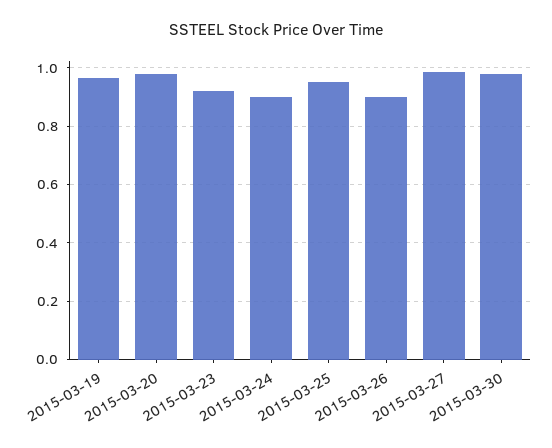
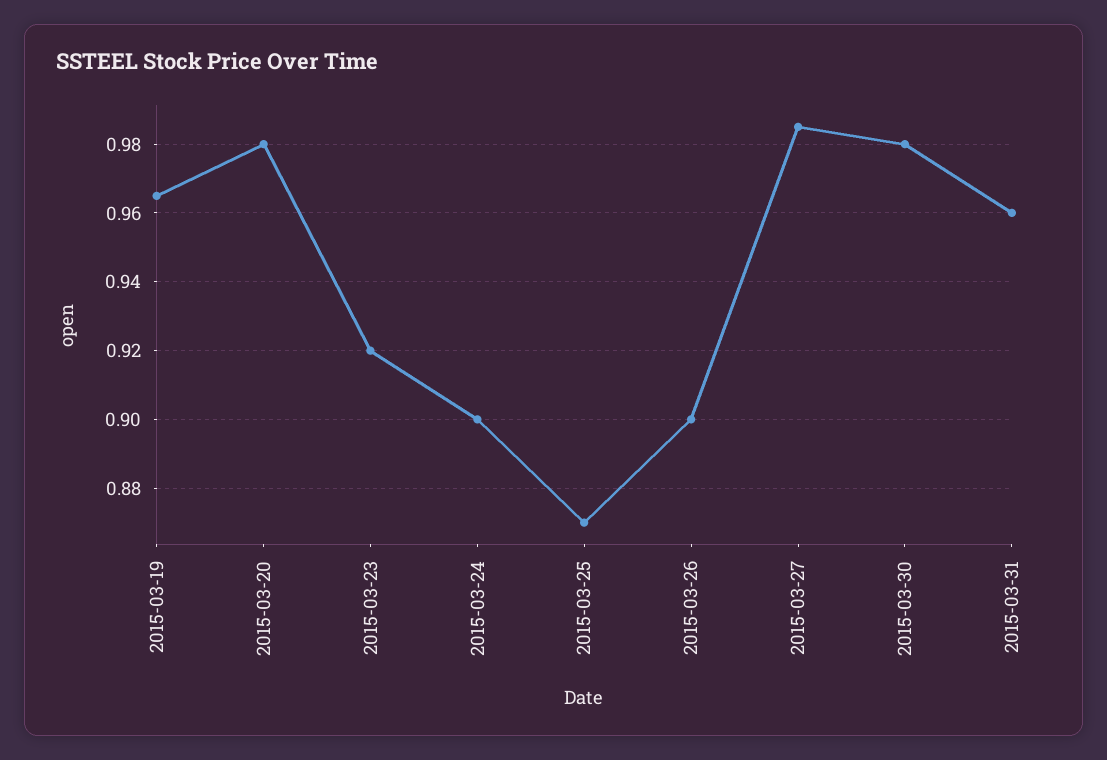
2015-03-25: 0.95 -> 0.87
2015-03-31: none -> 0.96

